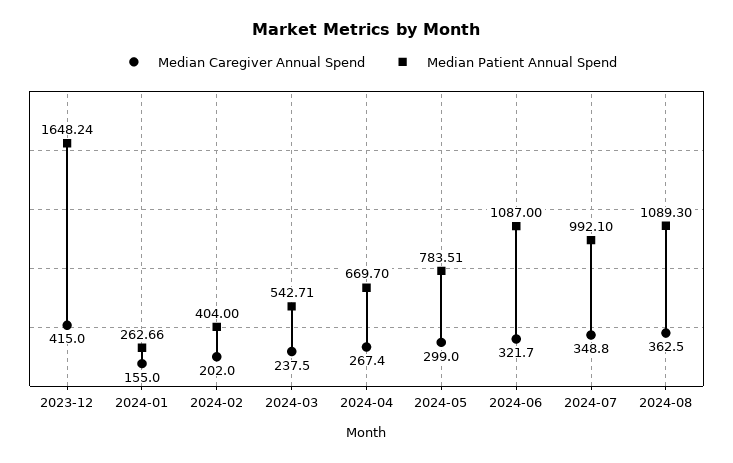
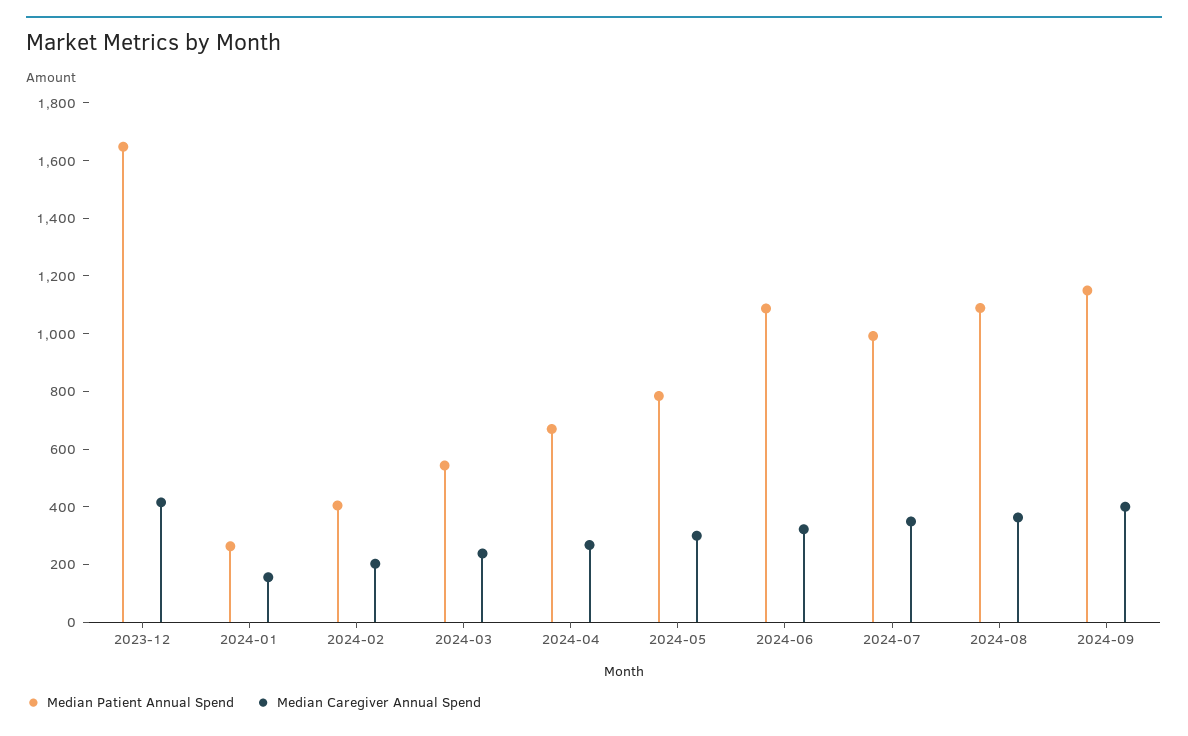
Median Patient Annual Spend, 2024-09: none -> 1150
Median Caregiver Annual Spend, 2024-09: none -> 400

